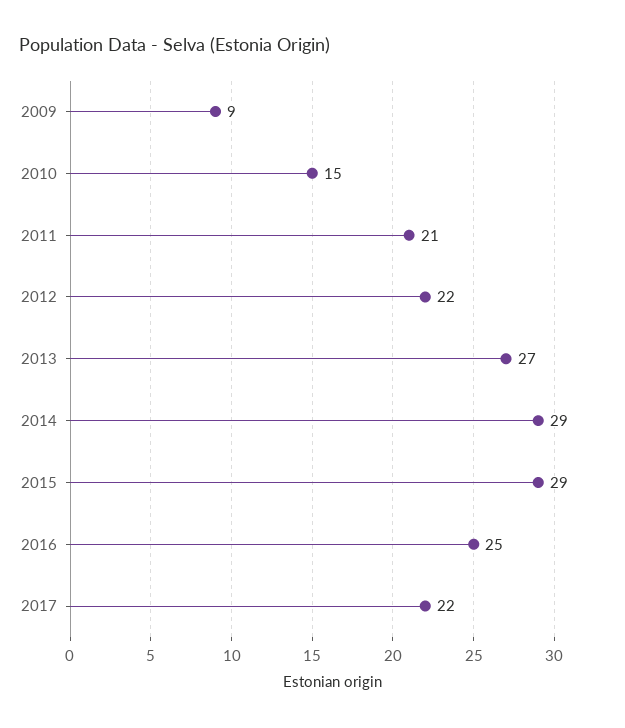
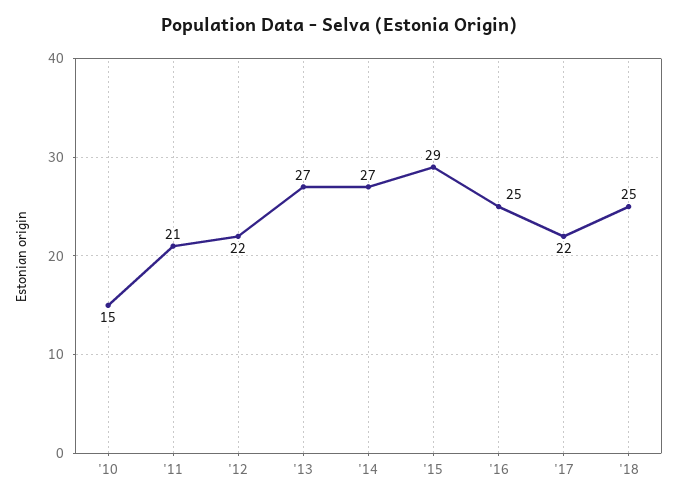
2009: 9 -> none
2014: 29 -> 27
'18: none -> 25

